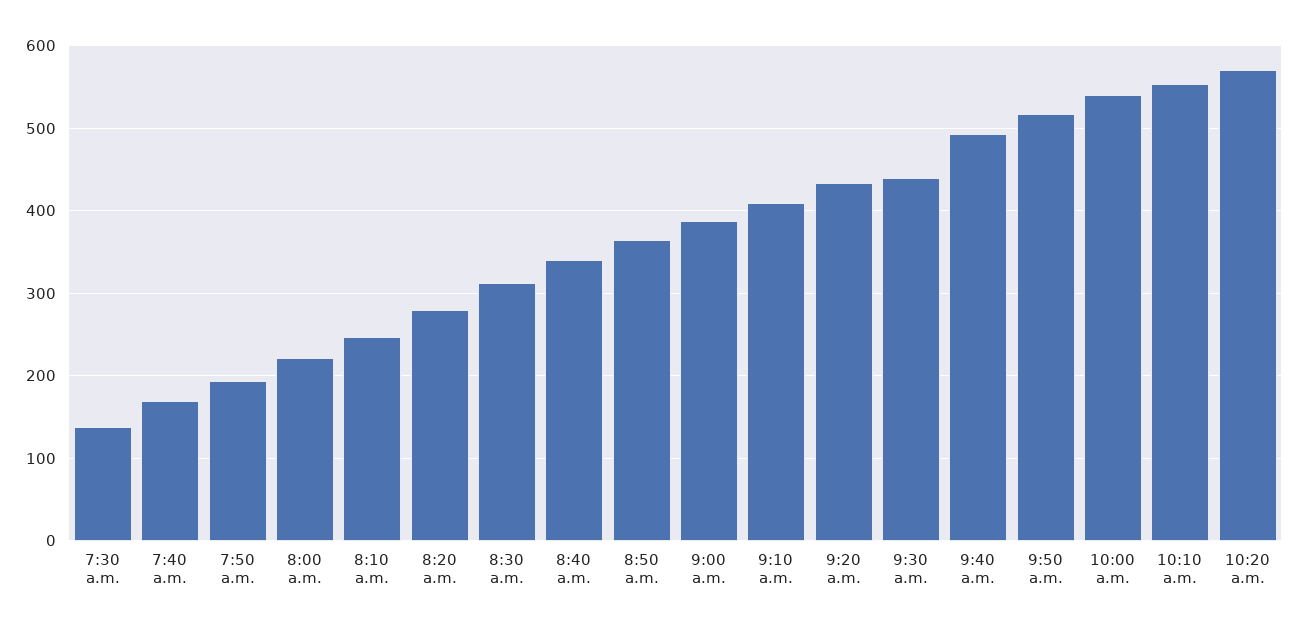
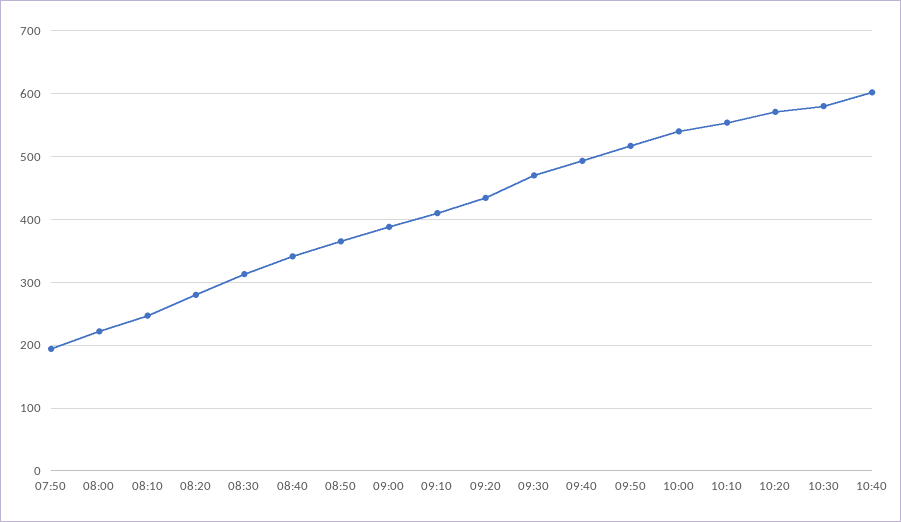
7:30 a.m.: 140 -> none
7:40 a.m.: 170 -> none
9:30 a.m.: 440 -> 470
10:30: none -> 580
10:40: none -> 600

